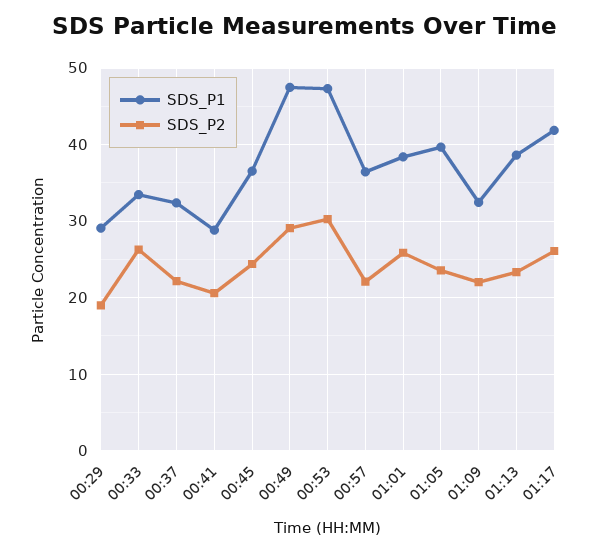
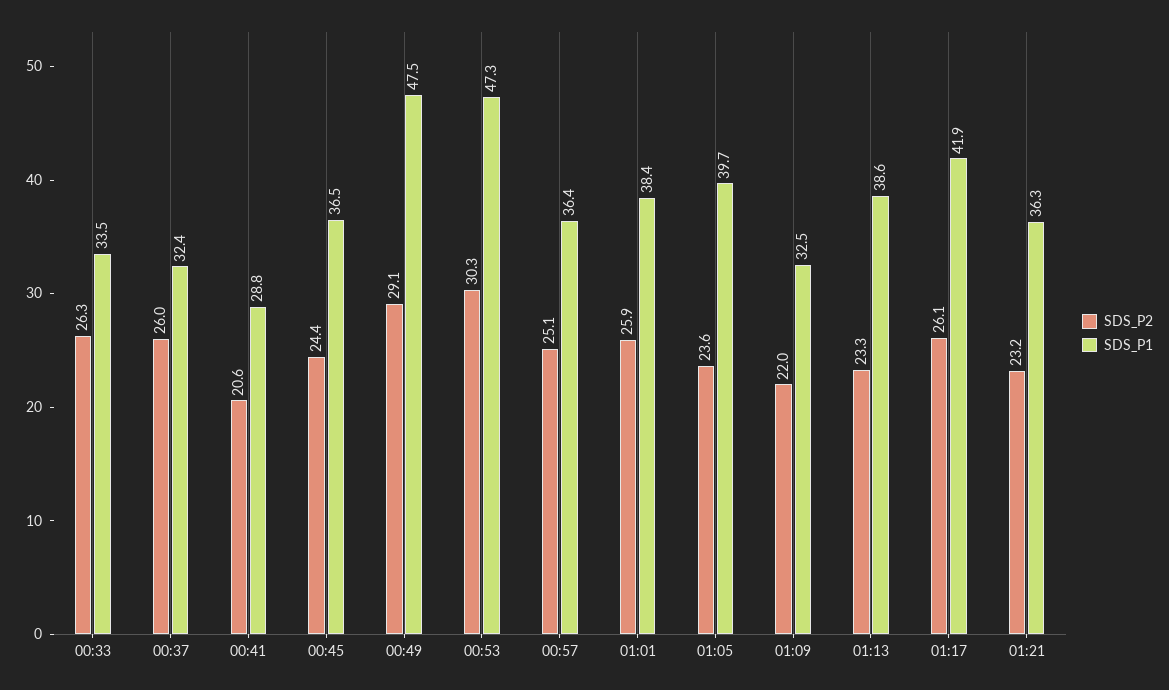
SDS_P1, 00:29: 29 -> none
SDS_P2, 00:29: 19 -> none
SDS_P2, 00:37: 22 -> 26
SDS_P2, 00:57: 22 -> 25.1
SDS_P2, 01:21: none -> 23.2
SDS_P1, 01:21: none -> 36.3

